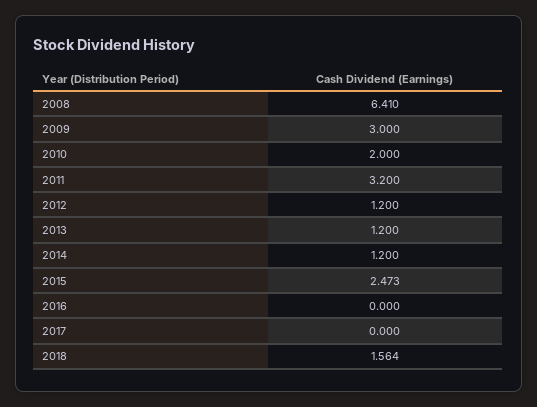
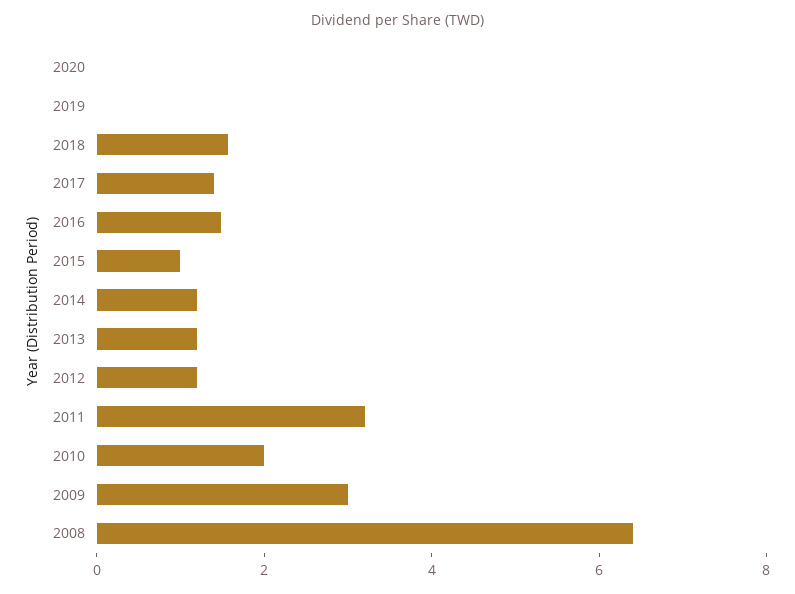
2015: 2.473 -> 1
2016: 0 -> 1.5
2017: 0 -> 1.5
2020: none -> 0
2019: none -> 0

